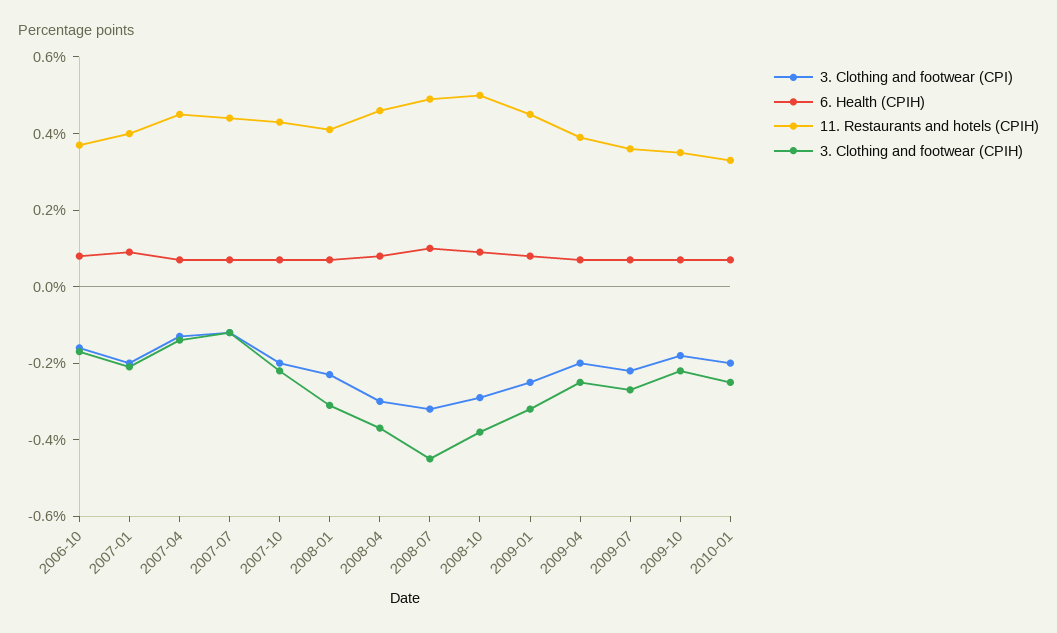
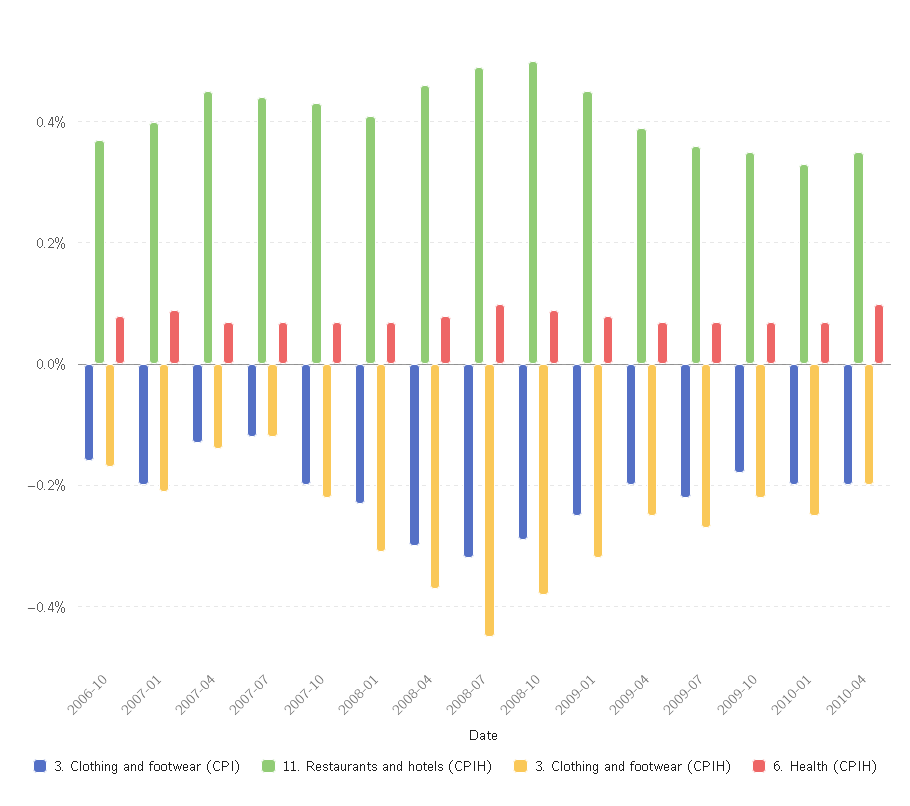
3. Clothing and footwear (CPI), 2010-04: none -> -0.2
11. Restaurants and hotels (CPIH), 2010-04: none -> 0.35
3. Clothing and footwear (CPIH), 2010-04: none -> -0.2
6. Health (CPIH), 2010-04: none -> 0.1

